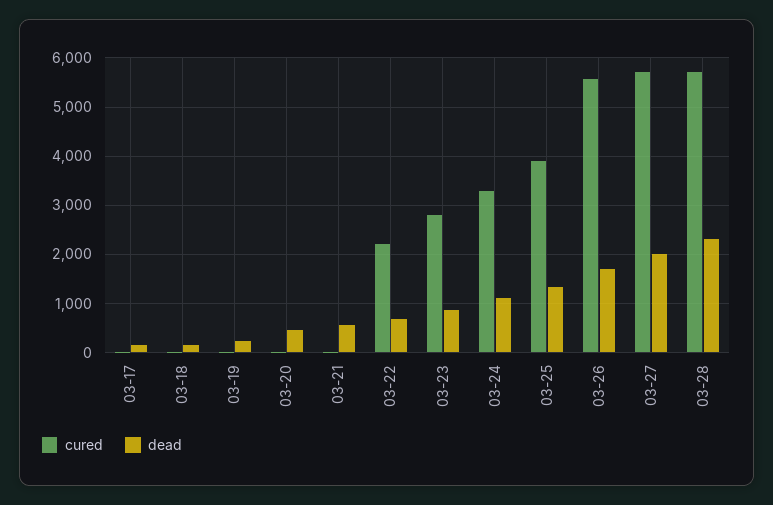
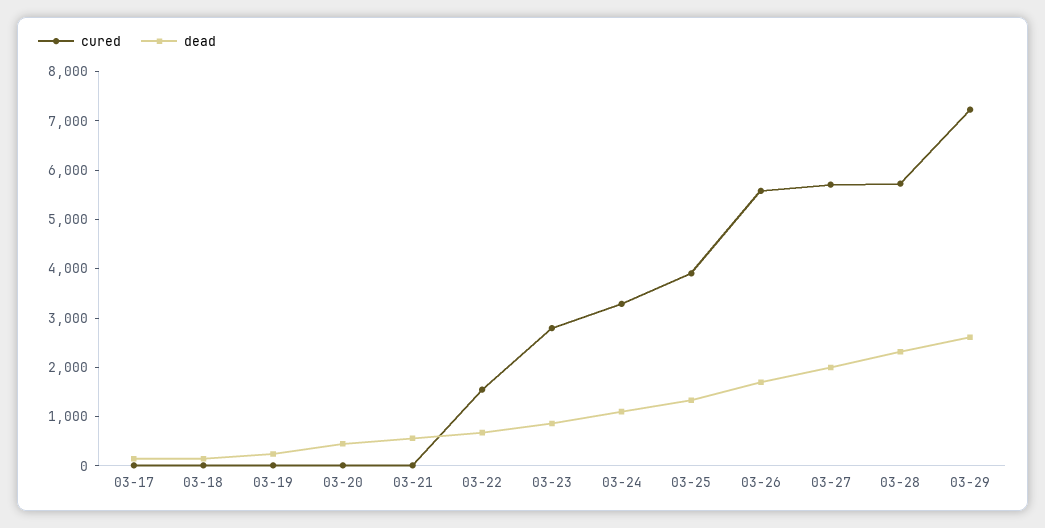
cured, 03-22: 2200 -> 1600
cured, 03-29: none -> 7200
dead, 03-29: none -> 2600

